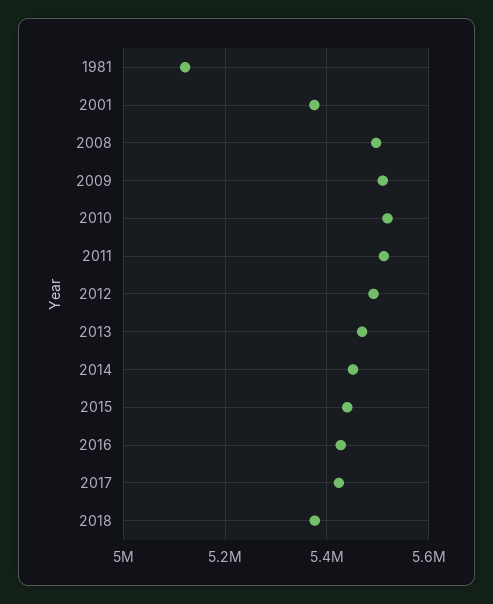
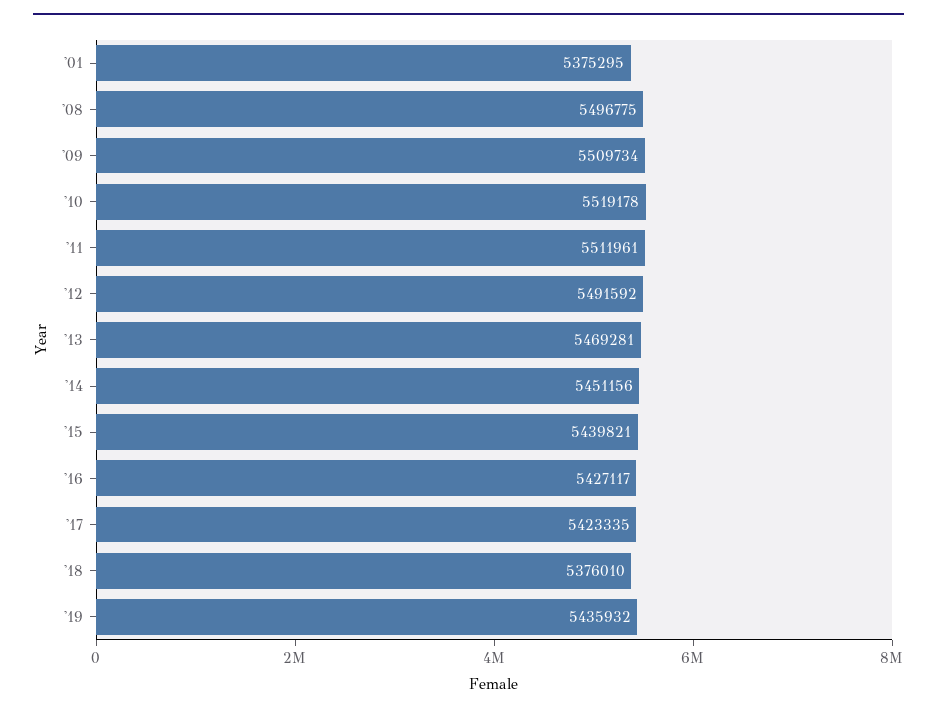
1981: 5120000 -> none
'19: none -> 5435932

